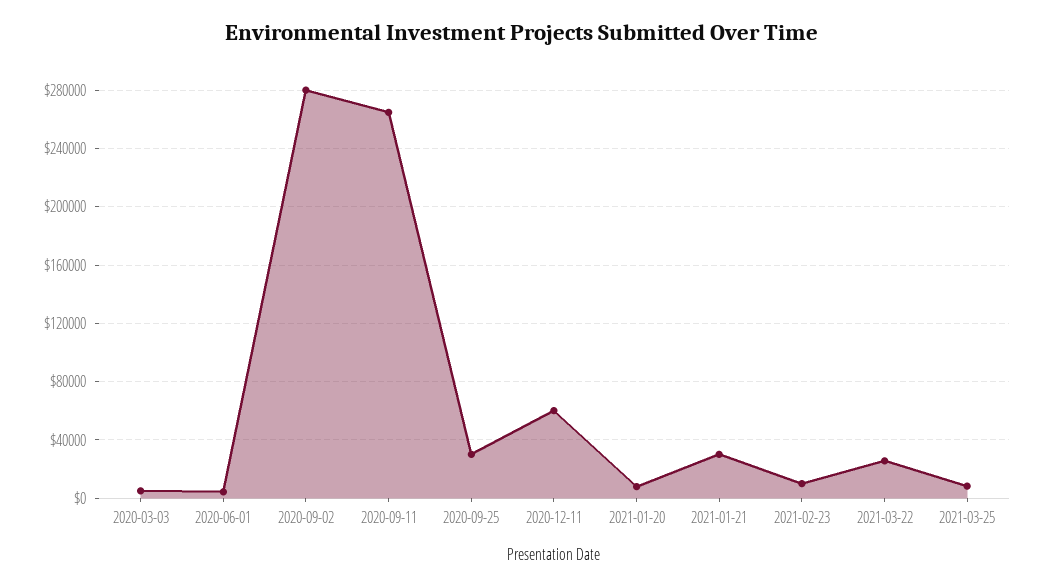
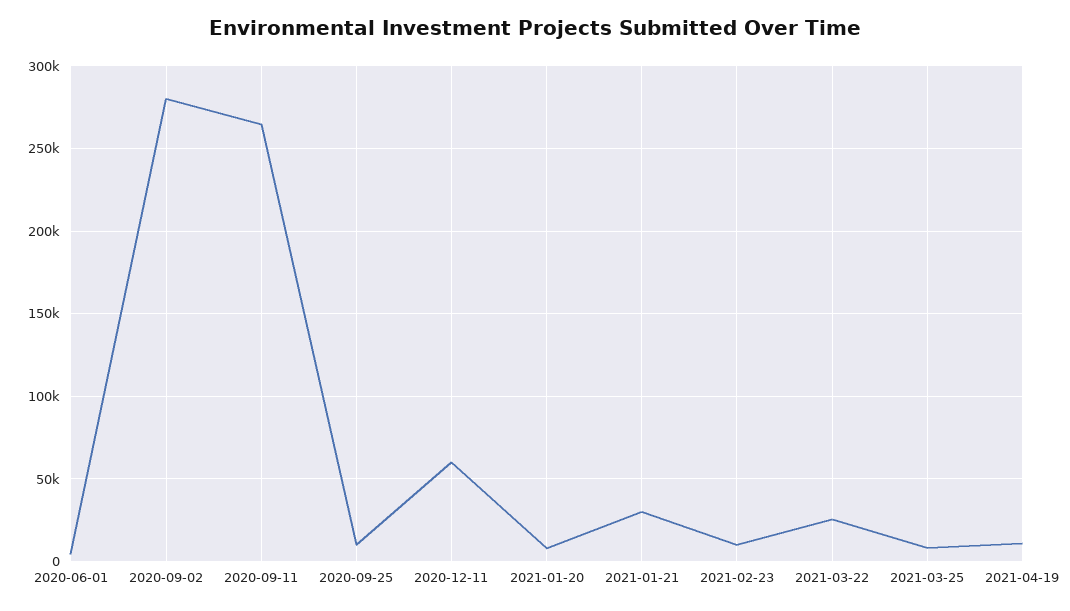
2020-03-03: 5000 -> none
2020-09-25: 30000 -> 10000
2021-04-19: none -> 10000

